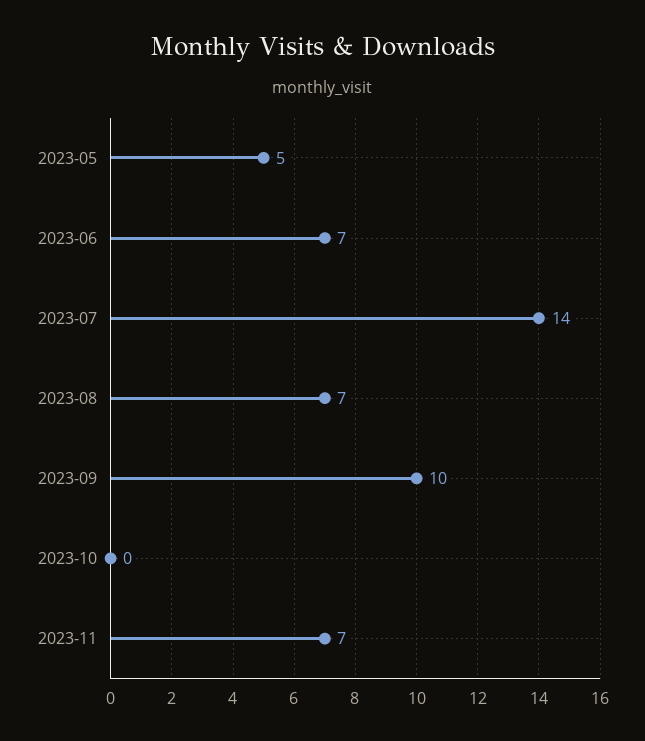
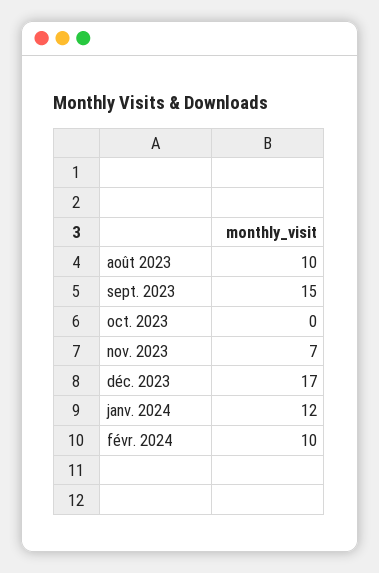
2023-05: 5 -> none
2023-06: 7 -> none
2023-07: 14 -> none
2023-08: 7 -> 10
2023-09: 10 -> 15
déc. 2023: none -> 17
janv. 2024: none -> 12
févr. 2024: none -> 10

